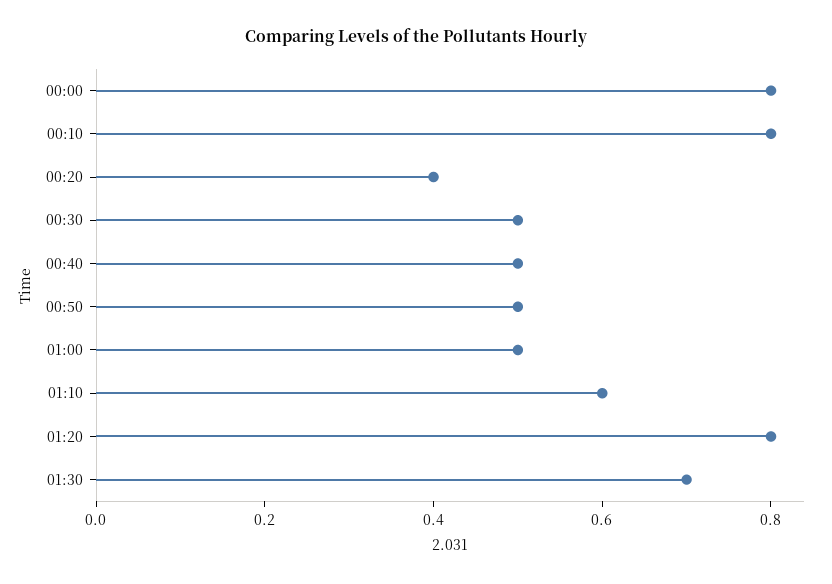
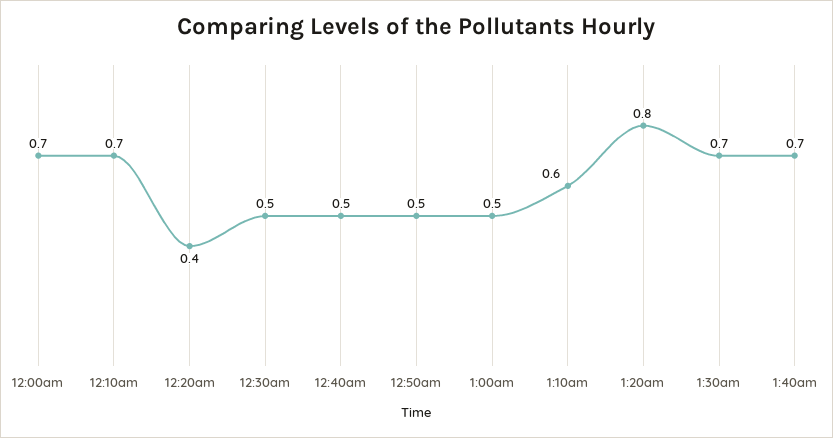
00:00: 0.8 -> 0.7
00:10: 0.8 -> 0.7
1:40am: none -> 0.7

